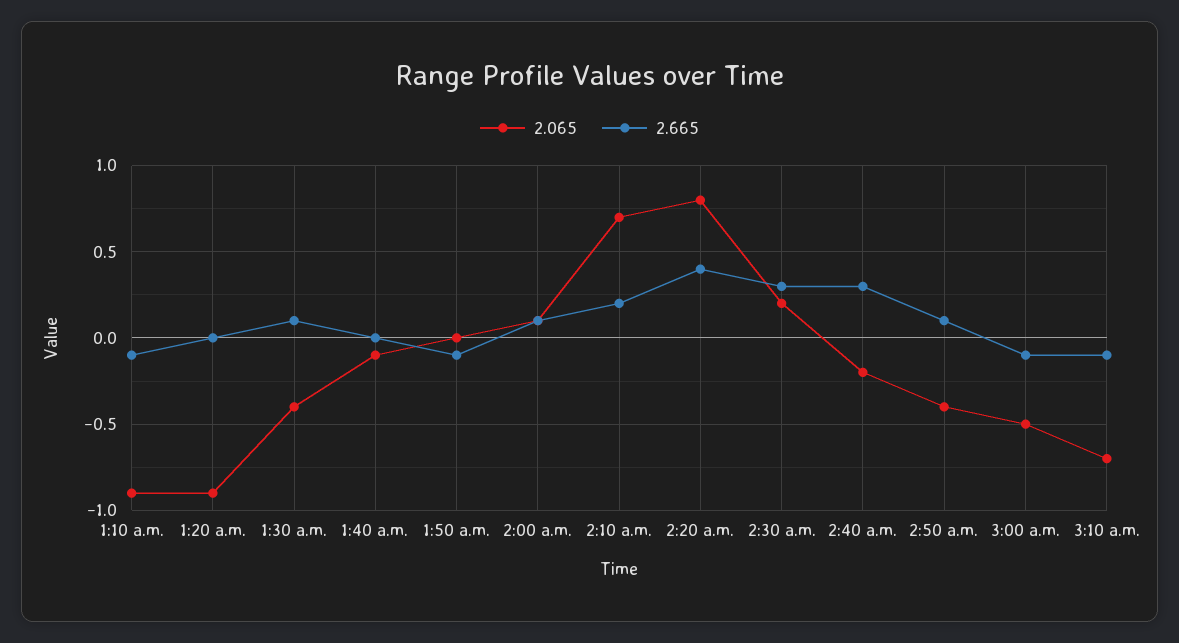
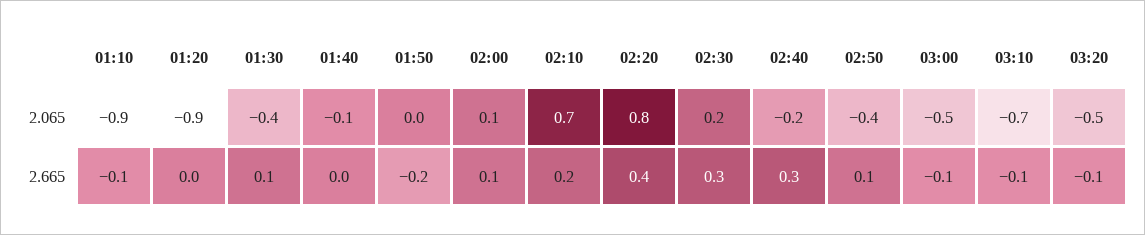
2.665, 1:50 a.m.: -0.1 -> -0.2
2.065, 03:20: none -> -0.5
2.665, 03:20: none -> -0.1

